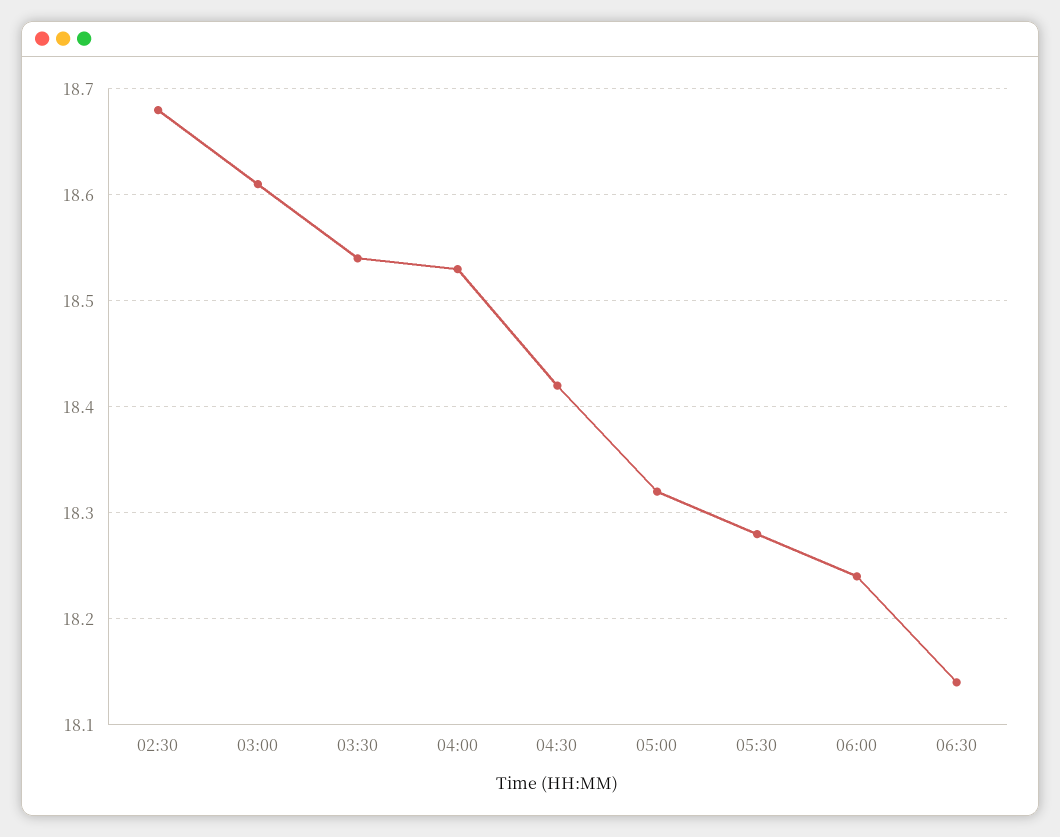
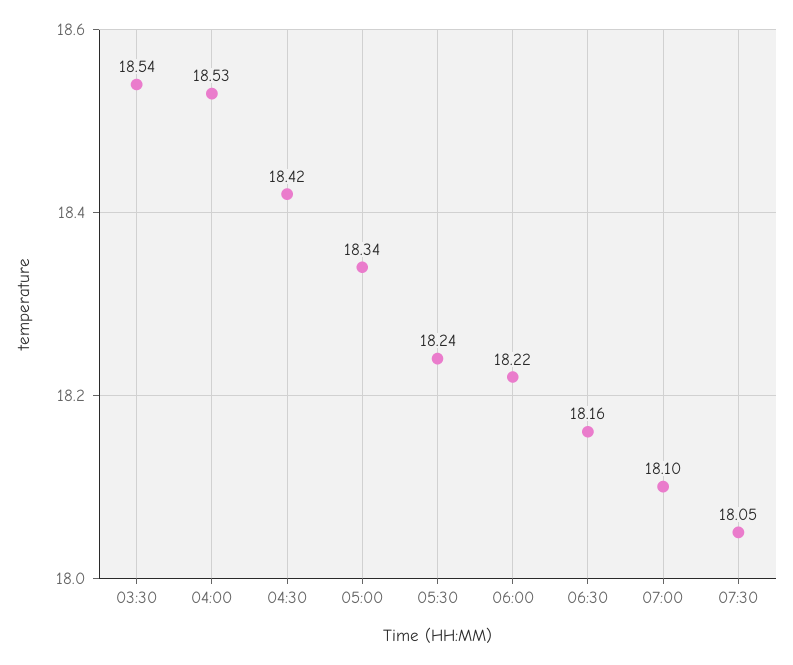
02:30: 18.68 -> none
03:00: 18.61 -> none
05:00: 18.32 -> 18.34
05:30: 18.28 -> 18.24
06:00: 18.24 -> 18.22
06:30: 18.14 -> 18.16
07:00: none -> 18.1
07:30: none -> 18.05

